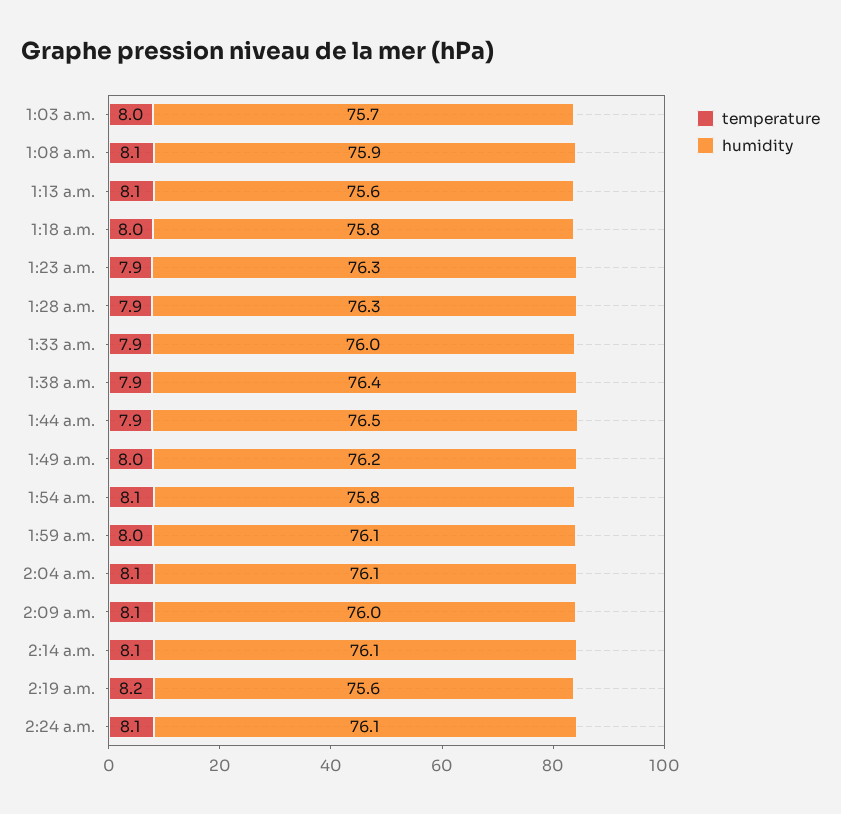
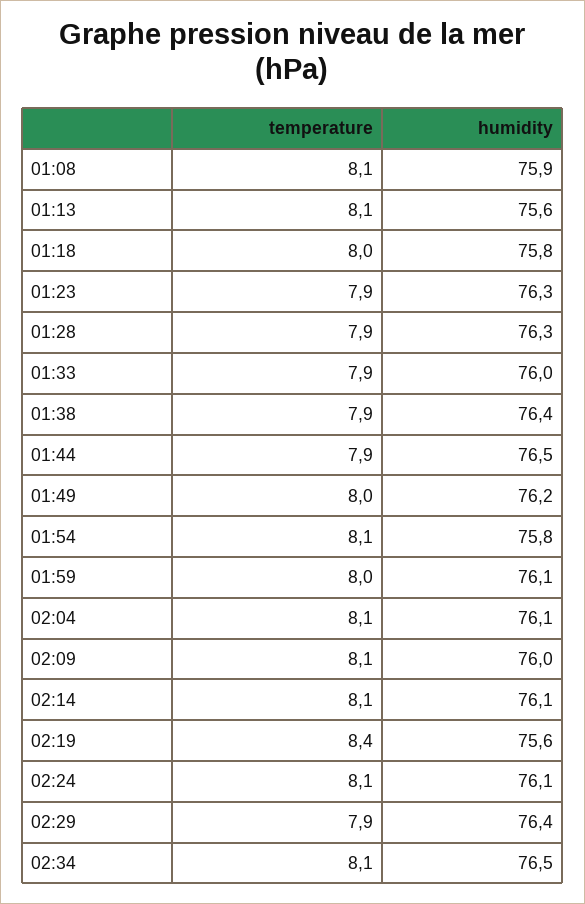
temperature, 1:03 a.m.: 8 -> none
humidity, 1:03 a.m.: 75.7 -> none
temperature, 2:19 a.m.: 8.2 -> 8.4
temperature, 02:29: none -> 7.9
humidity, 02:29: none -> 76.4
temperature, 02:34: none -> 8.1
humidity, 02:34: none -> 76.5

